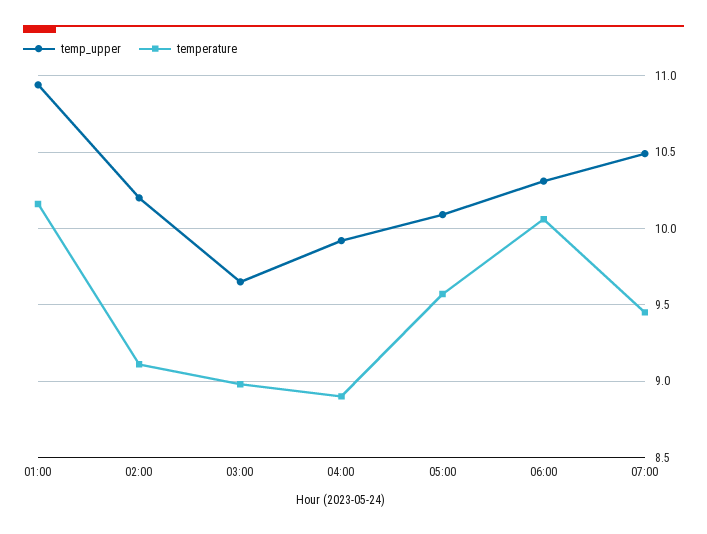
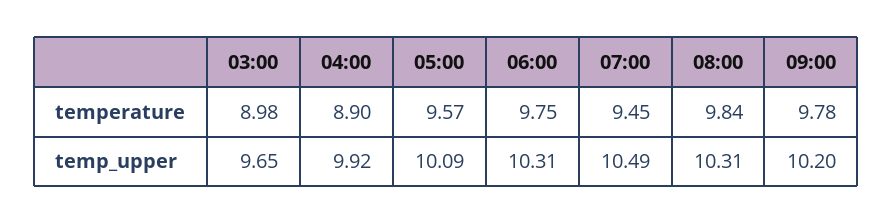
temp_upper, 01:00: 10.95 -> none
temperature, 01:00: 10.15 -> none
temp_upper, 02:00: 10.2 -> none
temperature, 02:00: 9.1 -> none
temperature, 06:00: 10.05 -> 9.75
temperature, 08:00: none -> 9.84
temperature, 09:00: none -> 9.78
temp_upper, 08:00: none -> 10.31
temp_upper, 09:00: none -> 10.2

